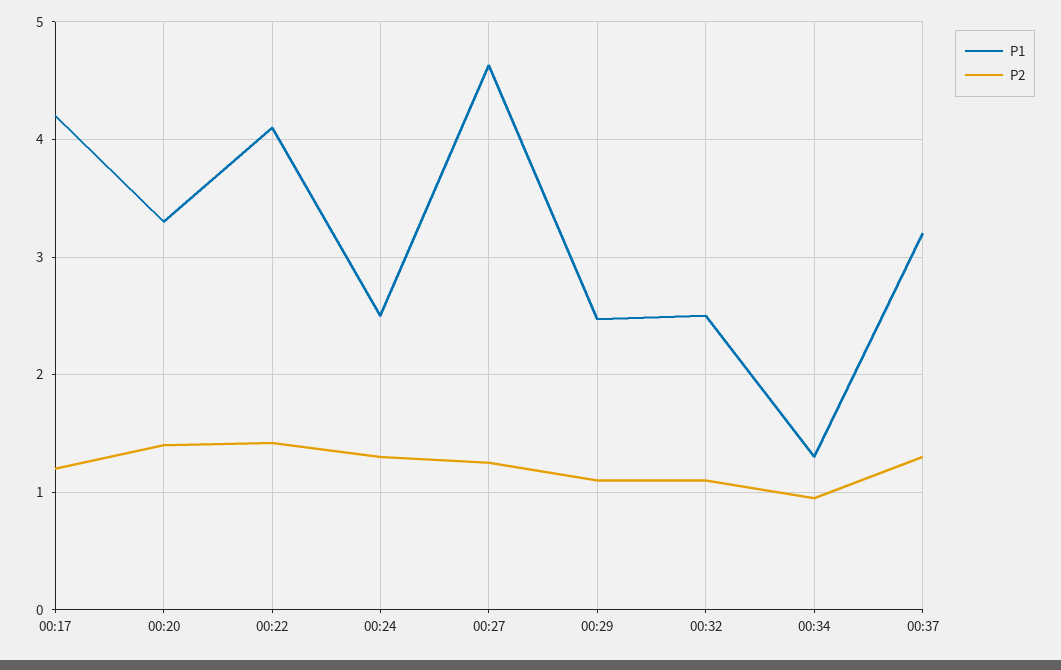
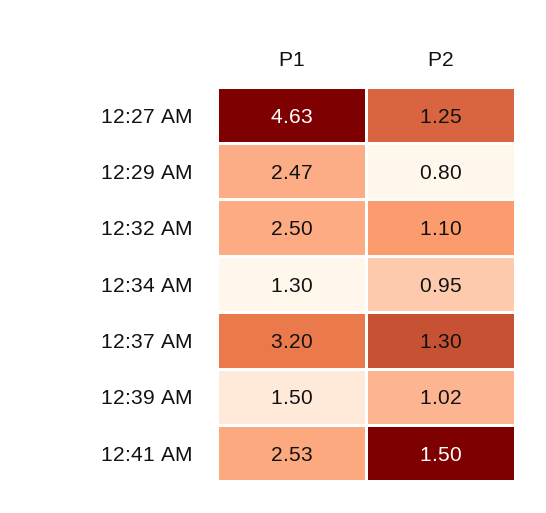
P1, 00:17: 4.2 -> none
P2, 00:17: 1.2 -> none
P1, 00:20: 3.3 -> none
P2, 00:20: 1.4 -> none
P1, 00:22: 4.1 -> none
P2, 00:22: 1.4 -> none
P1, 00:24: 2.5 -> none
P2, 00:24: 1.3 -> none
P2, 00:29: 1.1 -> 0.8
P1, 12:39 AM: none -> 1.5
P2, 12:39 AM: none -> 1.02
P1, 12:41 AM: none -> 2.53
P2, 12:41 AM: none -> 1.5

